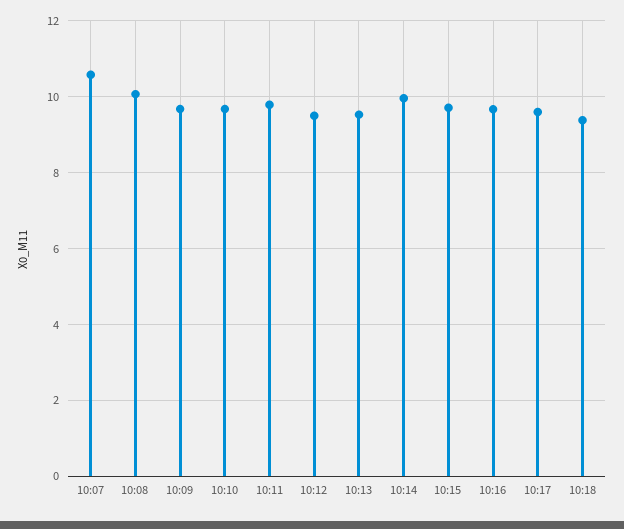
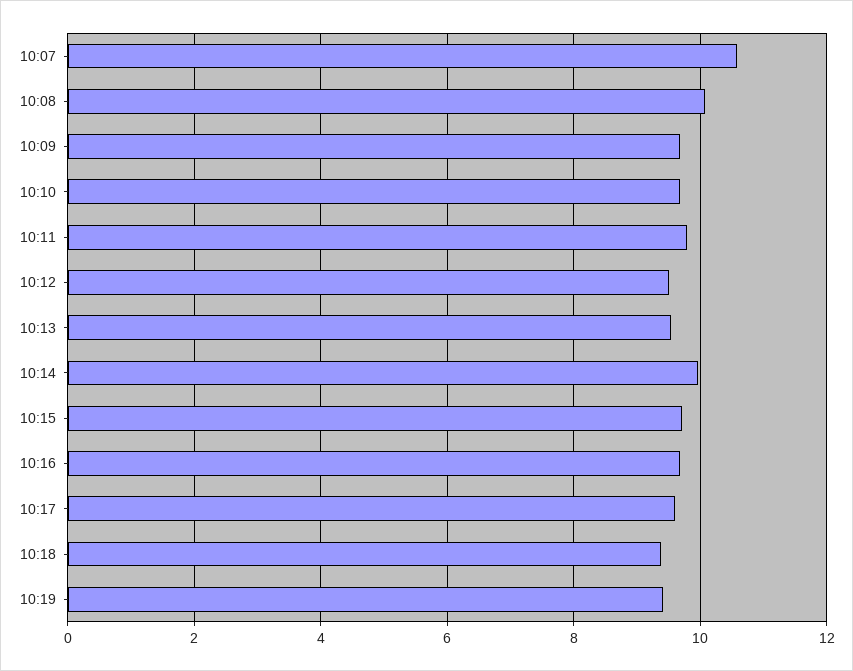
10:19: none -> 9.4

